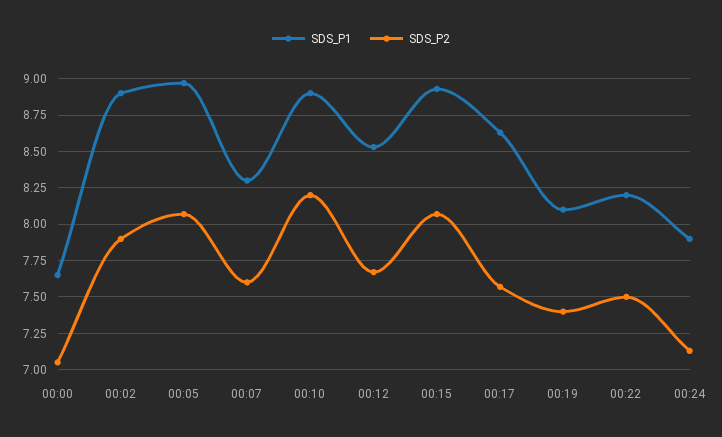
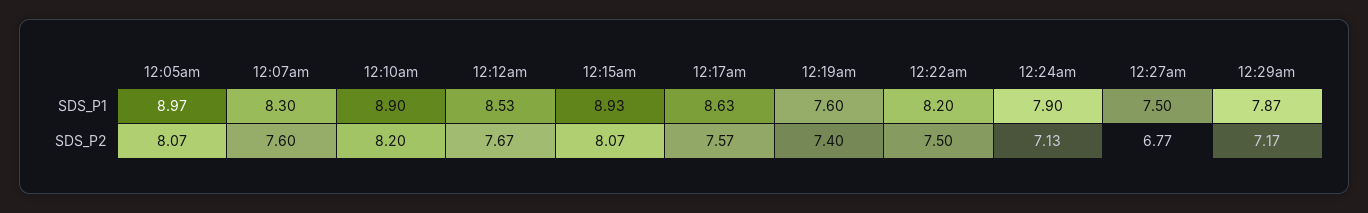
SDS_P1, 00:00: 7.65 -> none
SDS_P2, 00:00: 7.05 -> none
SDS_P1, 00:02: 8.9 -> none
SDS_P2, 00:02: 7.9 -> none
SDS_P1, 00:19: 8.1 -> 7.6
SDS_P1, 12:27am: none -> 7.5
SDS_P1, 12:29am: none -> 7.87
SDS_P2, 12:27am: none -> 6.77
SDS_P2, 12:29am: none -> 7.17

